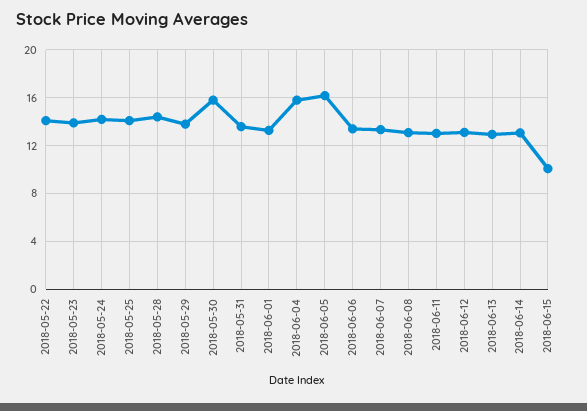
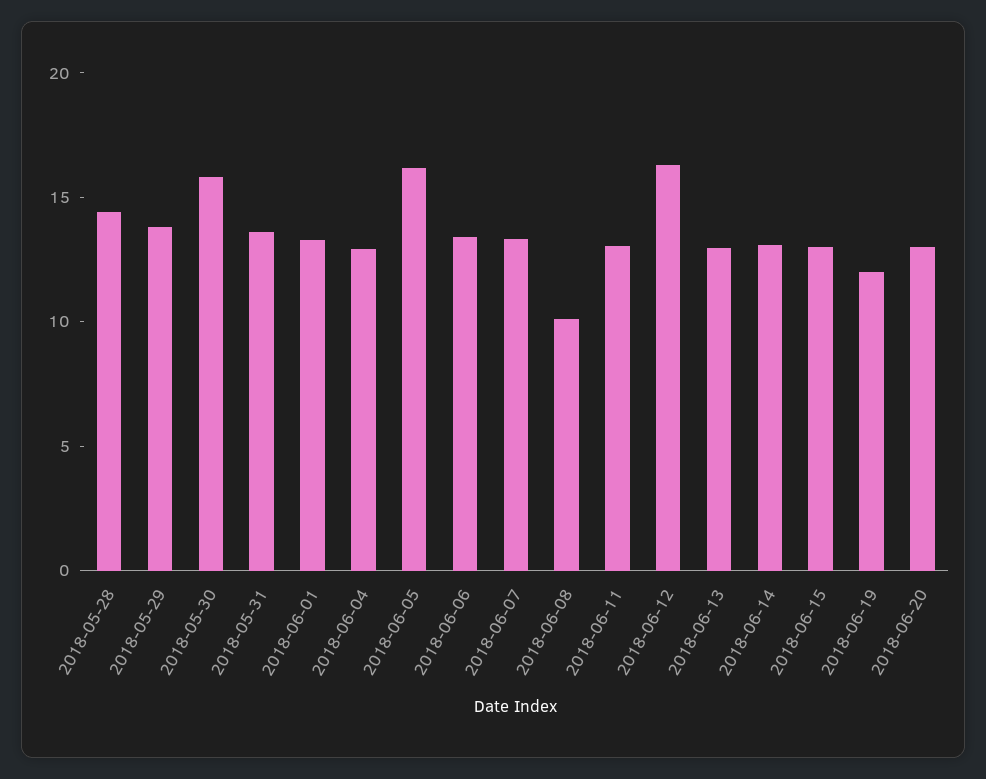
2018-05-22: 14 -> none
2018-05-23: 14 -> none
2018-05-24: 14 -> none
2018-05-25: 14 -> none
2018-06-04: 16 -> 13
2018-06-08: 13 -> 10
2018-06-12: 13 -> 16
2018-06-15: 10 -> 13
2018-06-19: none -> 12
2018-06-20: none -> 13

